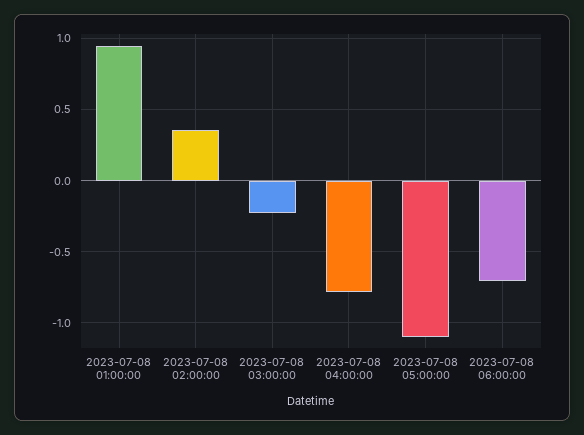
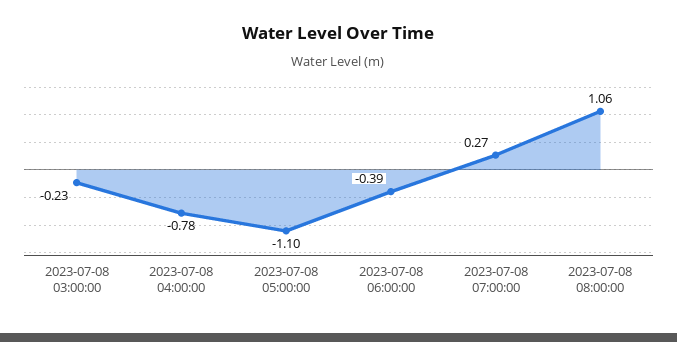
2023-07-08 01:00:00: 0.95 -> none
2023-07-08 02:00:00: 0.35 -> none
2023-07-08 06:00:00: -0.7 -> -0.39
2023-07-08 07:00:00: none -> 0.27
2023-07-08 08:00:00: none -> 1.06

